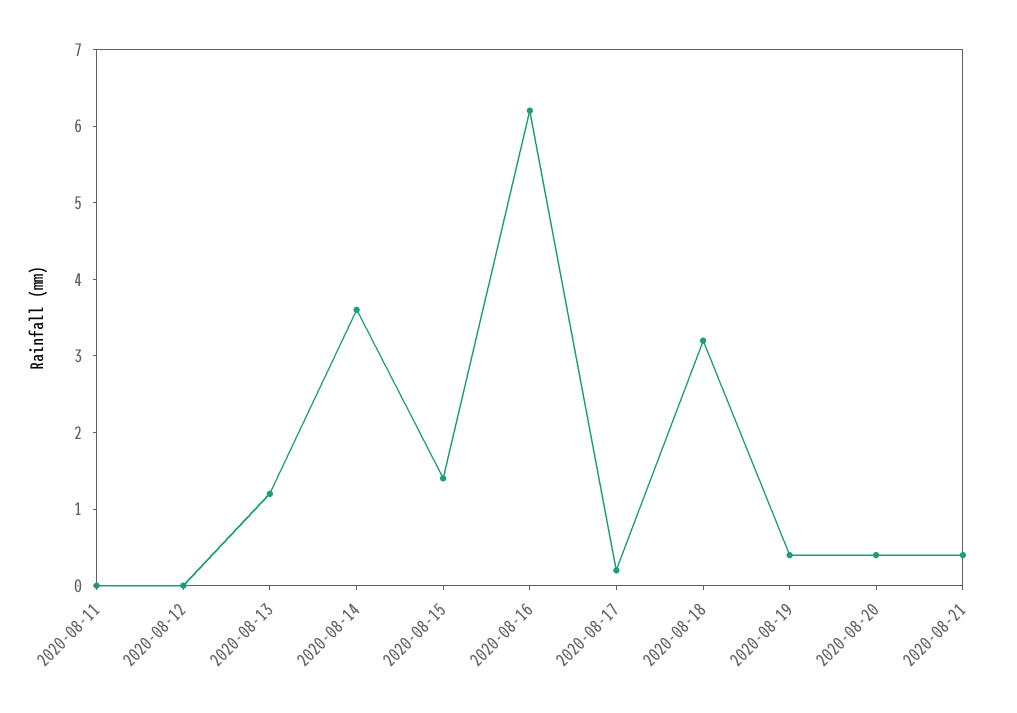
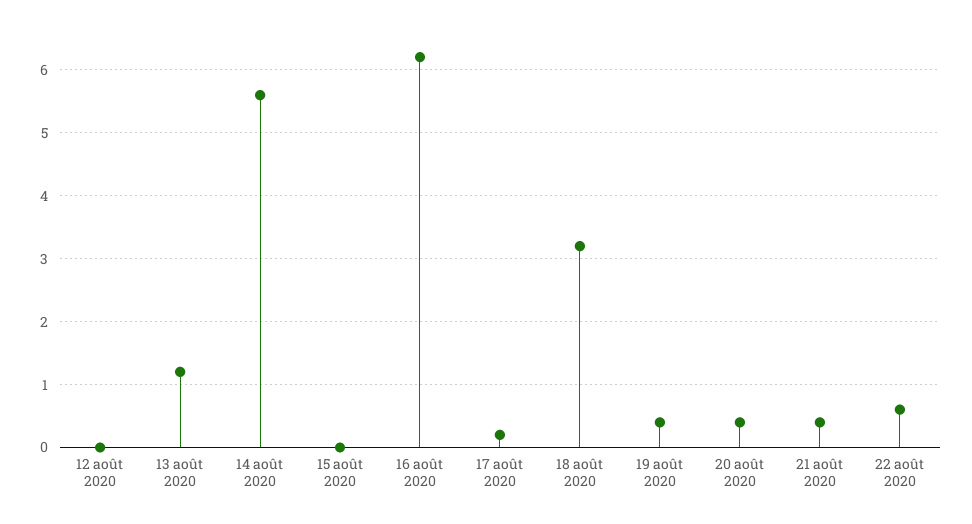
2020-08-11: 0 -> none
2020-08-14: 3.5 -> 5.6
2020-08-15: 1.5 -> 0
22 août 2020: none -> 0.6

